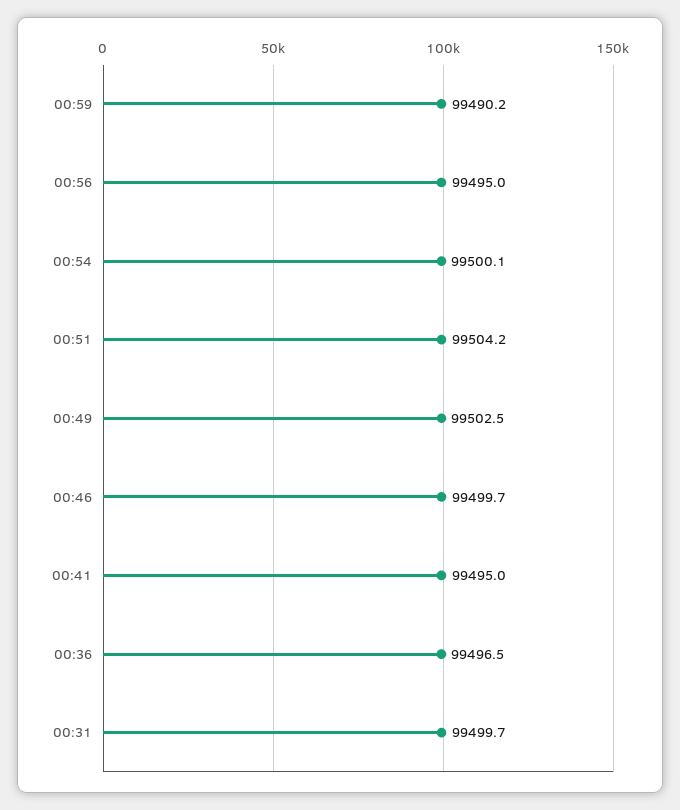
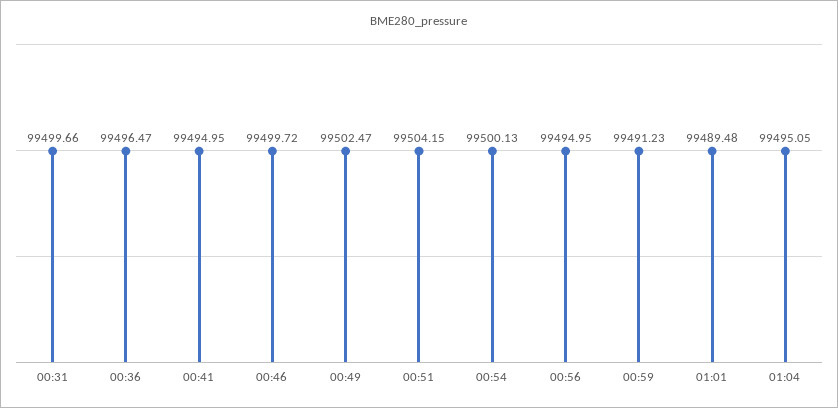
00:59: 99490.2 -> 99491.23
01:01: none -> 99489.48
01:04: none -> 99495.05

